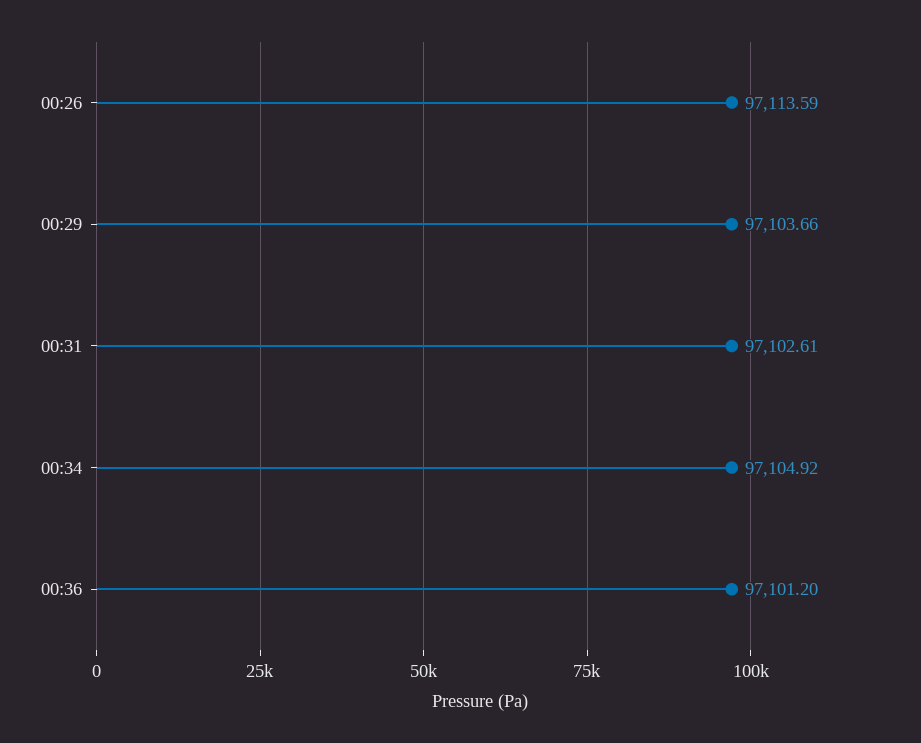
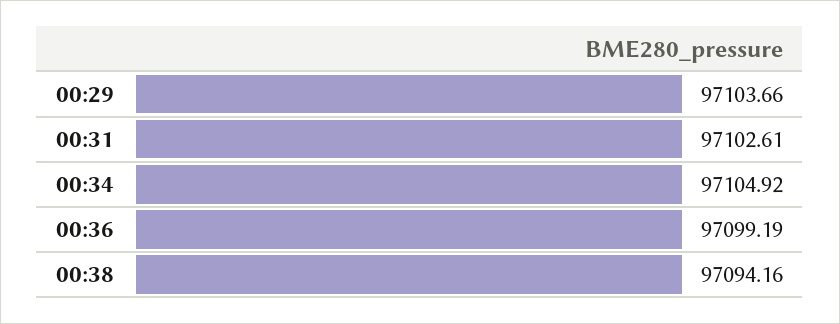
00:26: 97113.59 -> none
00:36: 97101.2 -> 97099.19
00:38: none -> 97094.16

